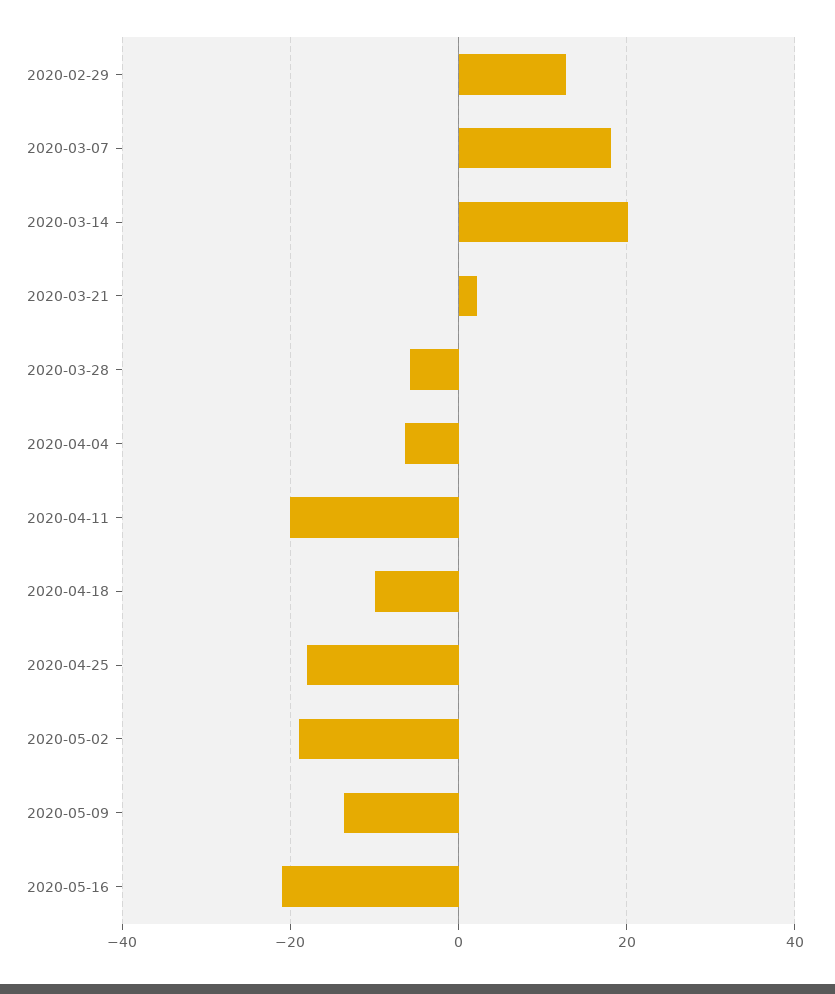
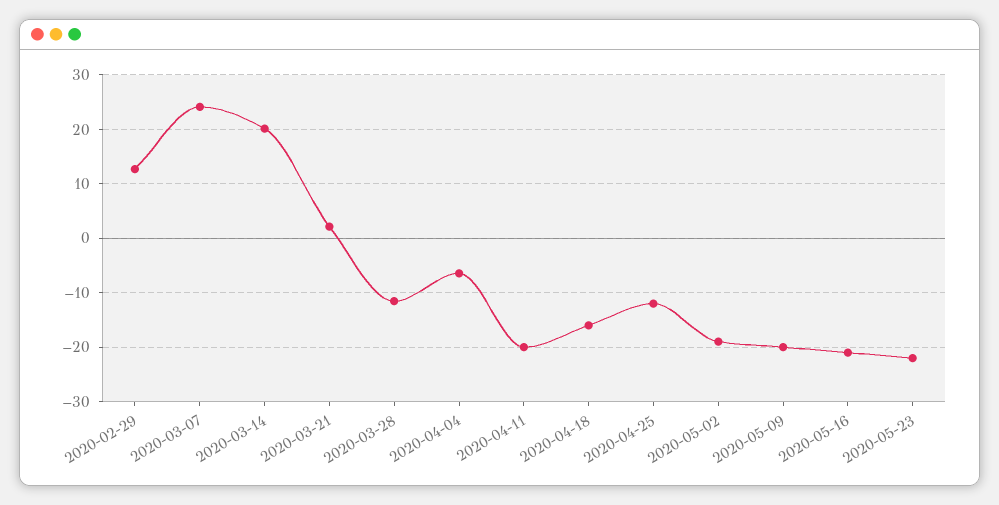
2020-03-07: 18 -> 24
2020-03-28: -6 -> -12
2020-04-18: -10 -> -16
2020-04-25: -18 -> -12
2020-05-09: -14 -> -20
2020-05-23: none -> -22

